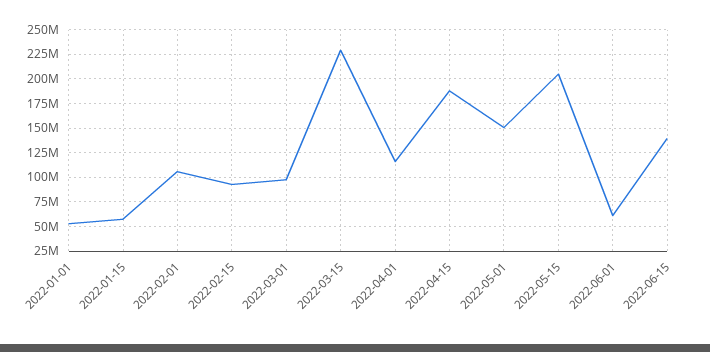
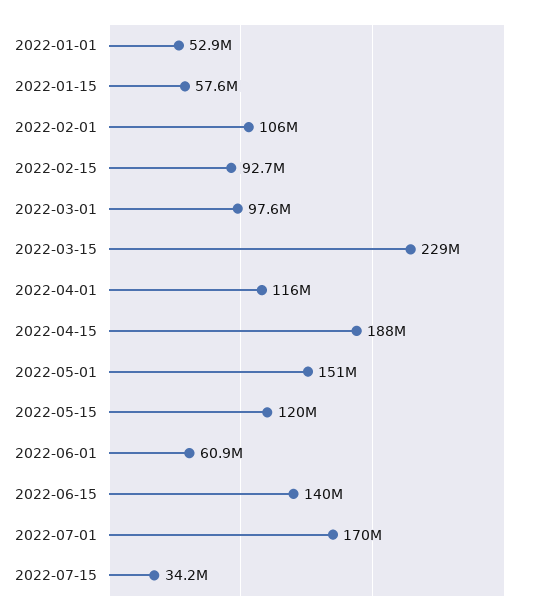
2022-05-15: 200000000 -> 120000000
2022-07-01: none -> 170000000
2022-07-15: none -> 34200000

